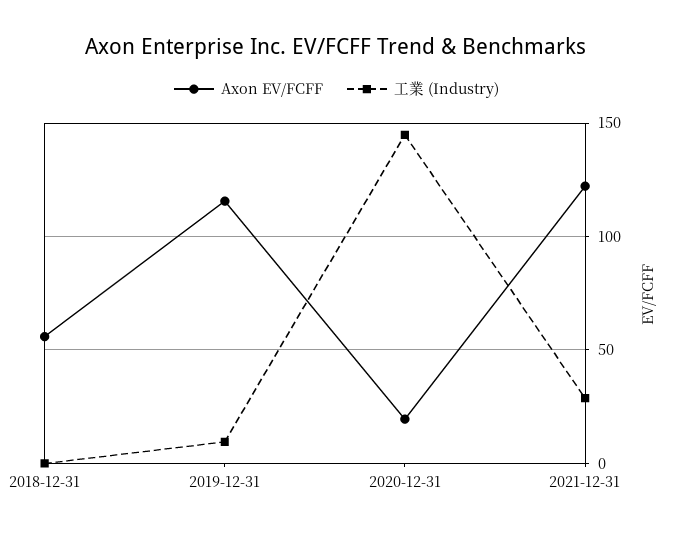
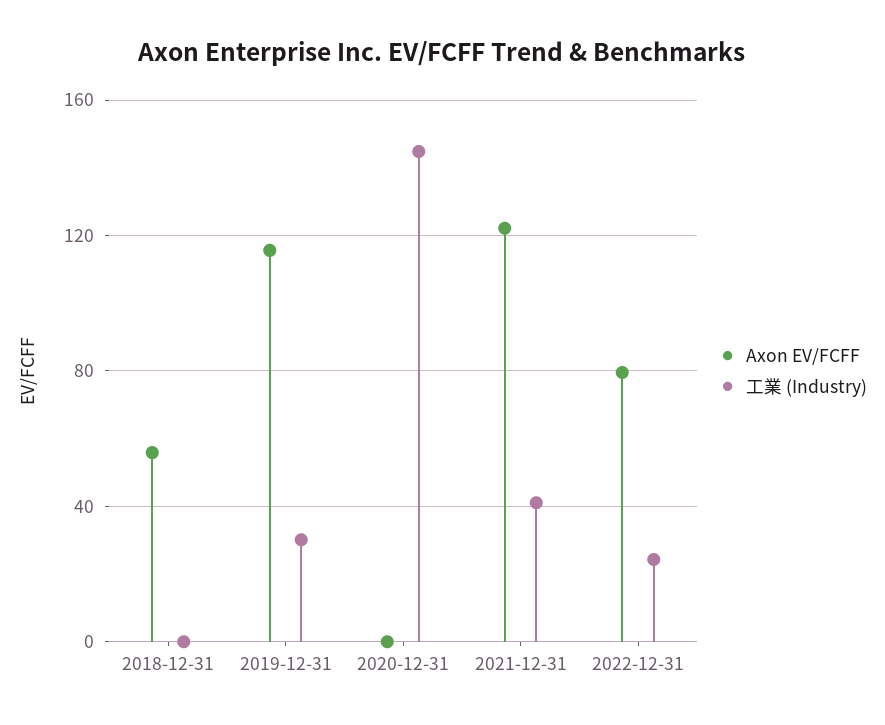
工業 (Industry), 2019-12-31: 10 -> 30
Axon EV/FCFF, 2020-12-31: 20 -> 0
工業 (Industry), 2021-12-31: 30 -> 40
Axon EV/FCFF, 2022-12-31: none -> 80
工業 (Industry), 2022-12-31: none -> 25

